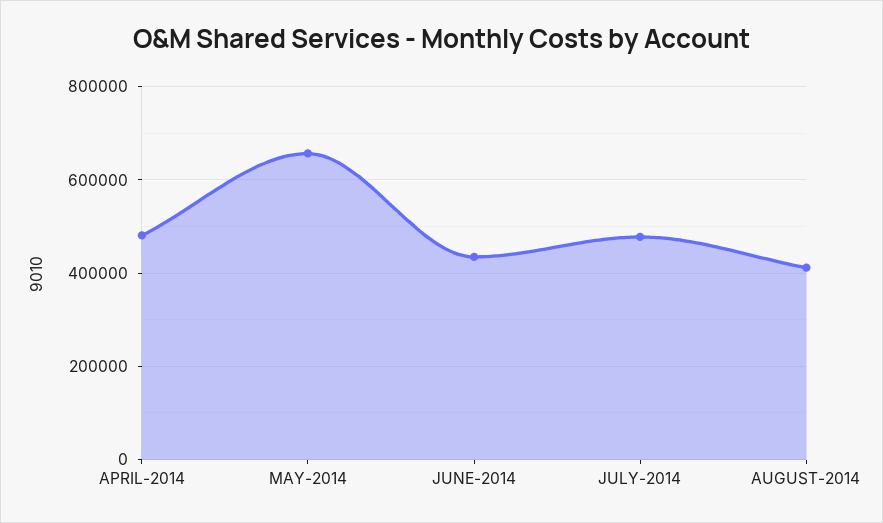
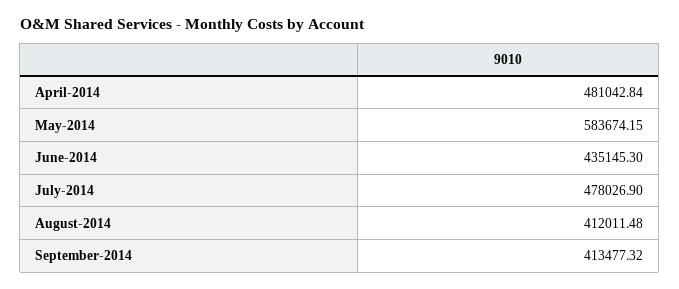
MAY-2014: 660000 -> 583674.15
September-2014: none -> 413477.32

